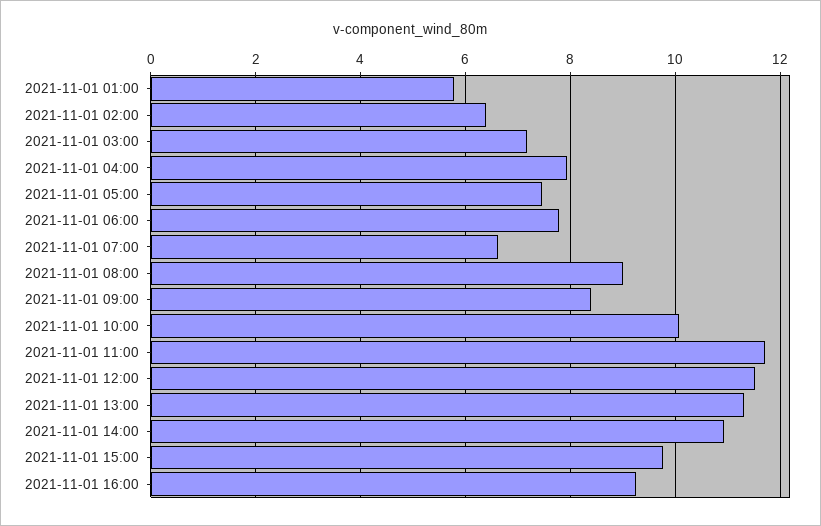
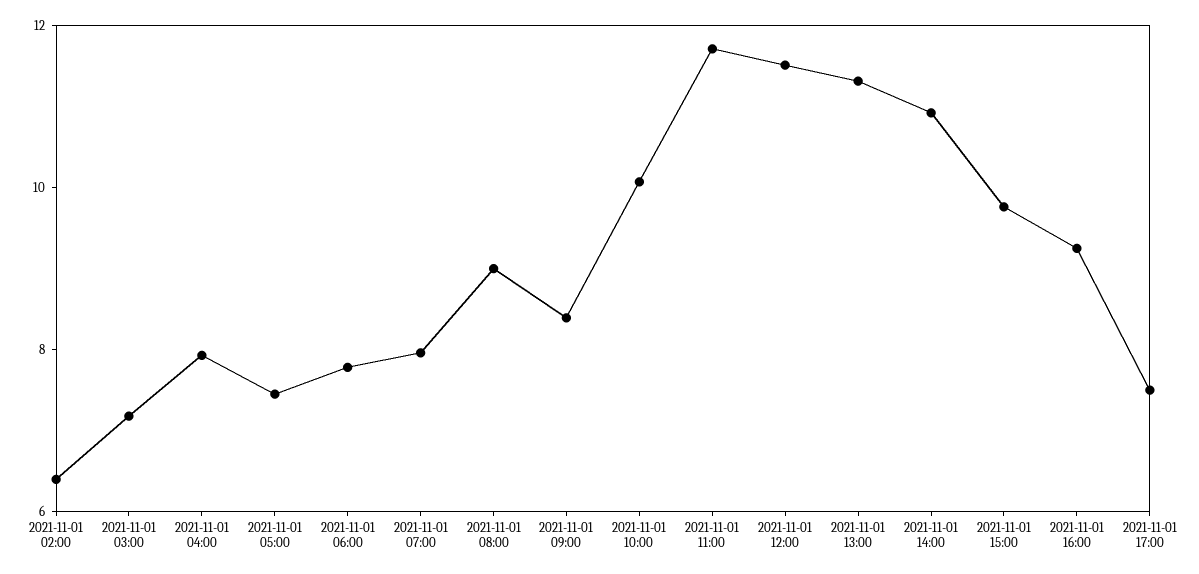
2021-11-01 01:00: 5.8 -> none
2021-11-01 07:00: 6.6 -> 8
2021-11-01 17:00: none -> 7.5

